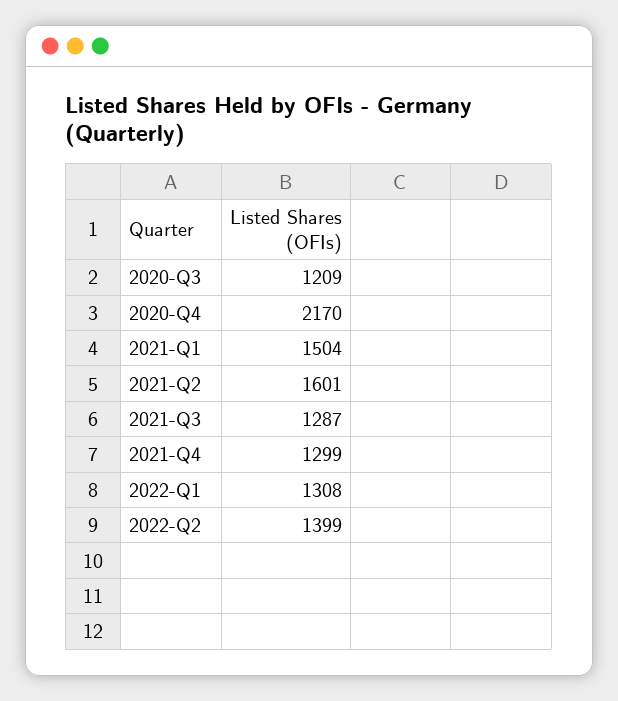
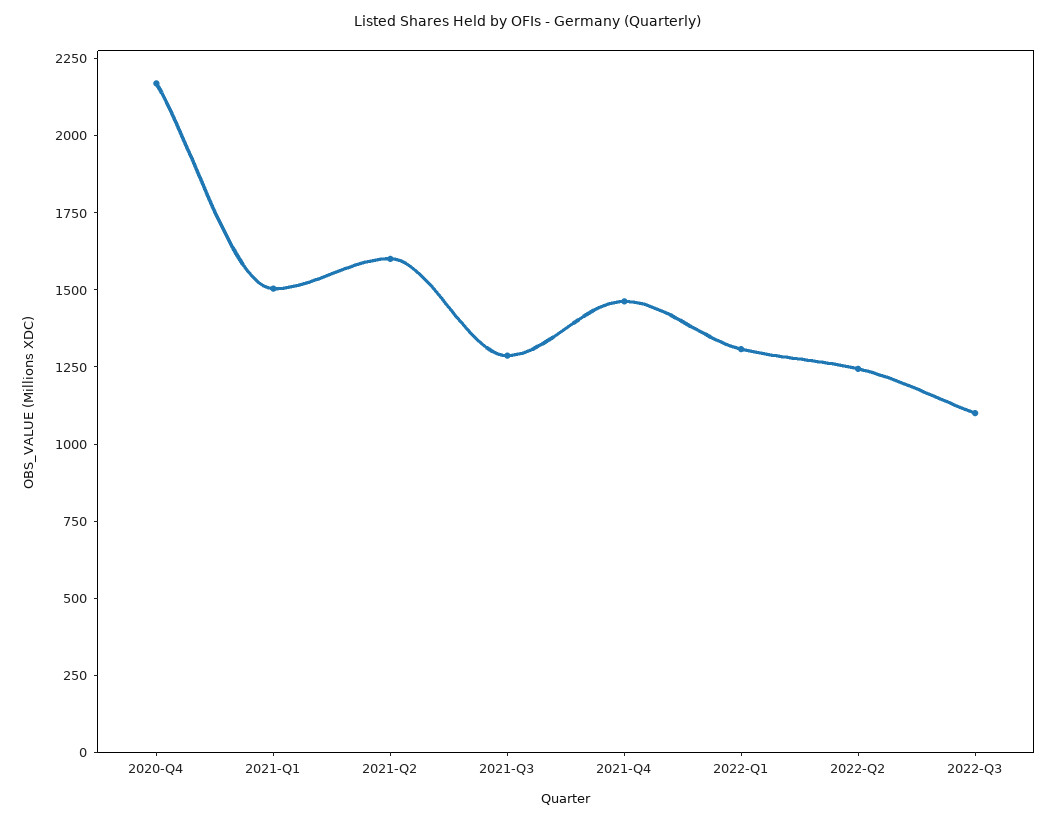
2020-Q3: 1209 -> none
2021-Q4: 1299 -> 1450
2022-Q2: 1399 -> 1250
2022-Q3: none -> 1100

